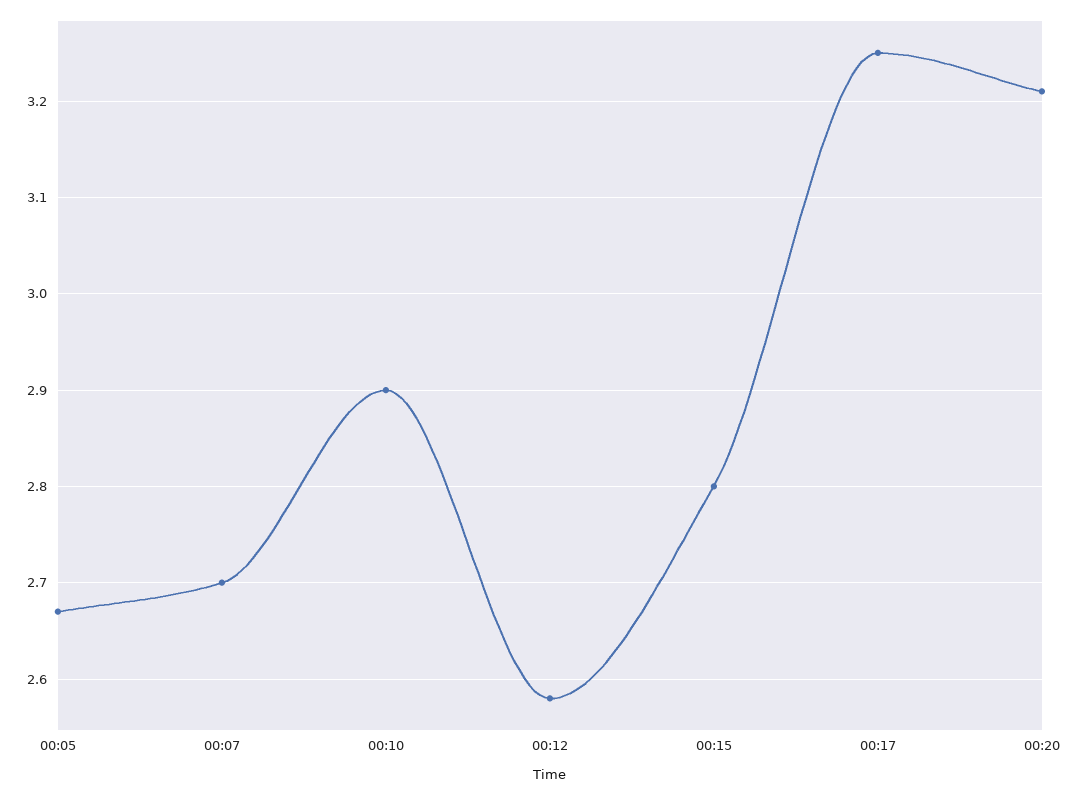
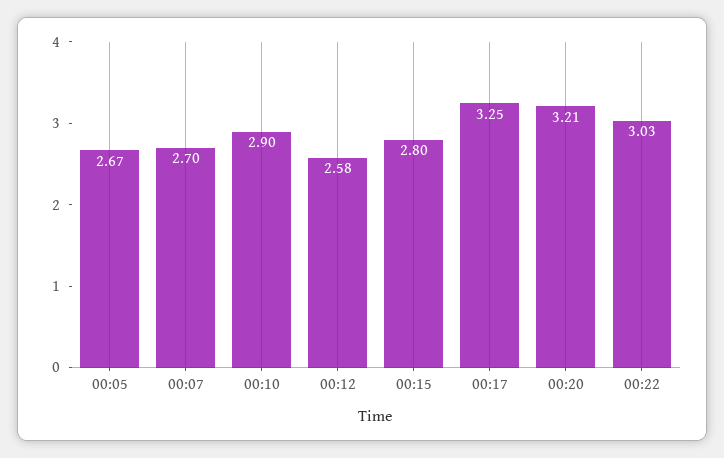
00:22: none -> 3.03

